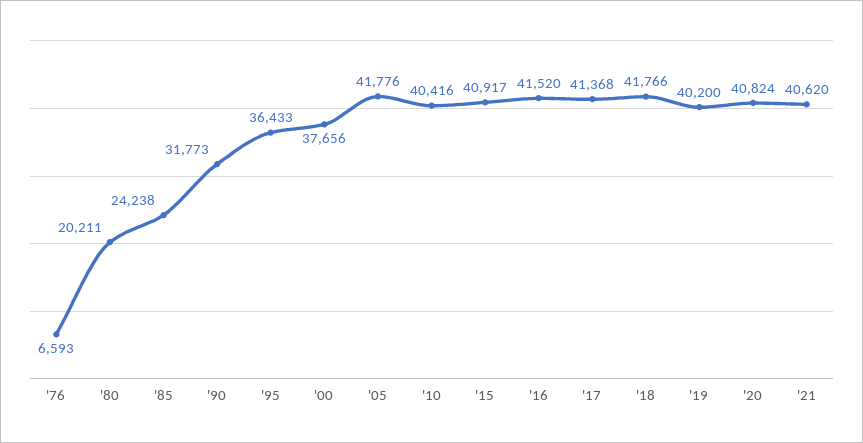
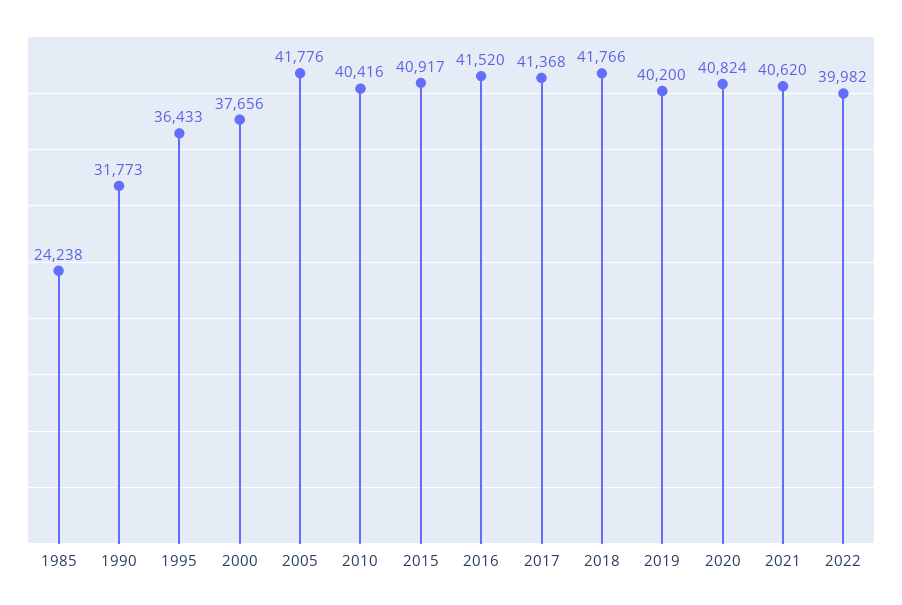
'76: 6593 -> none
'80: 20211 -> none
2022: none -> 39982

